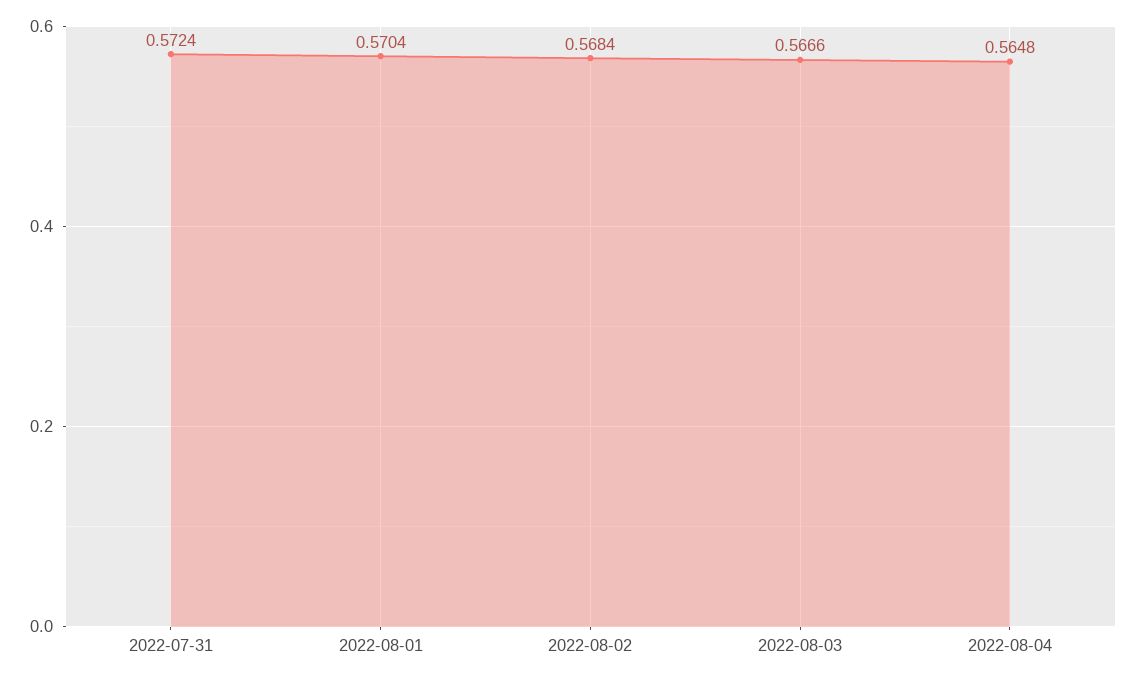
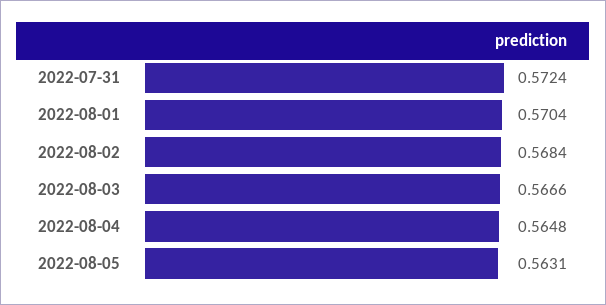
2022-08-05: none -> 0.5631

